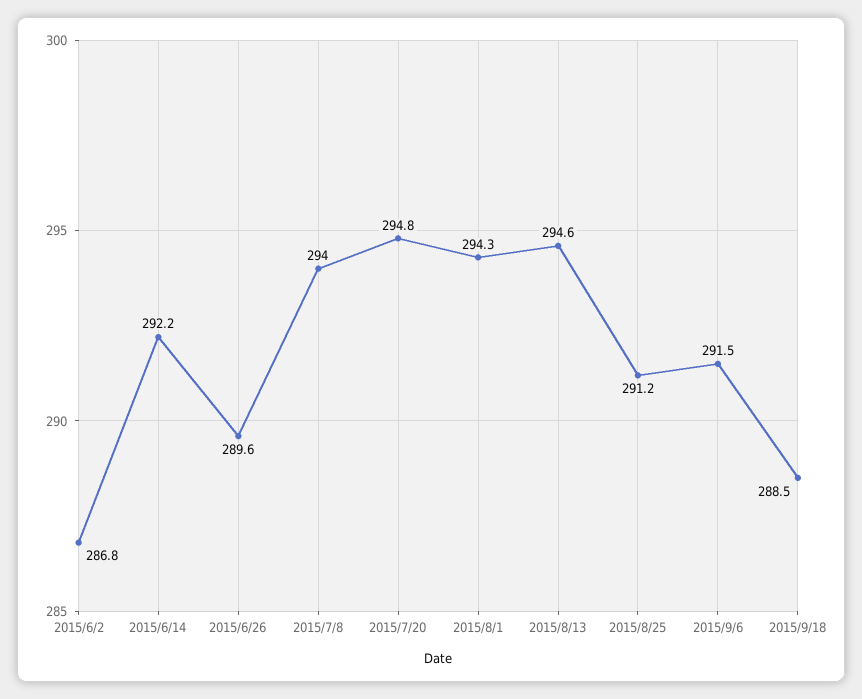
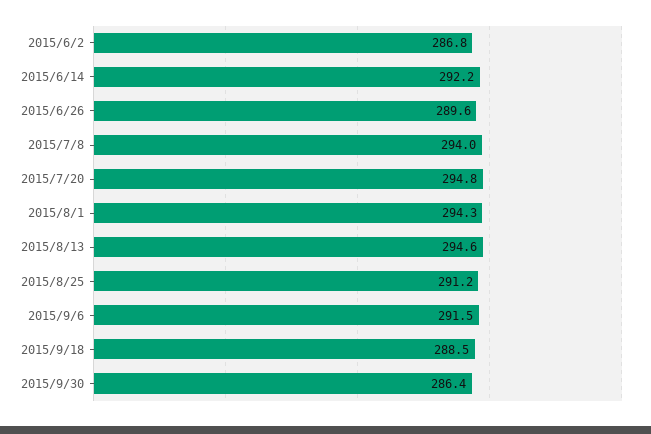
2015/9/30: none -> 286.4

